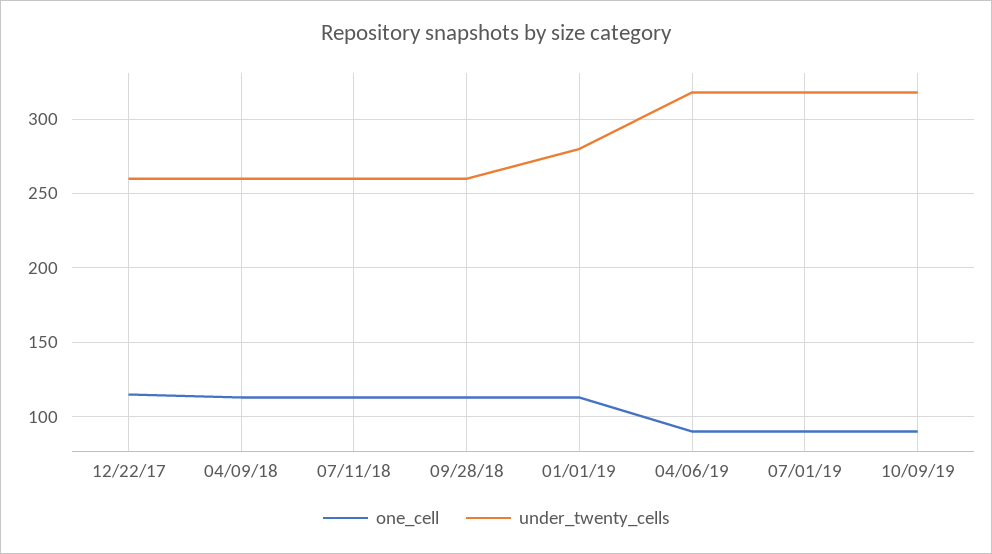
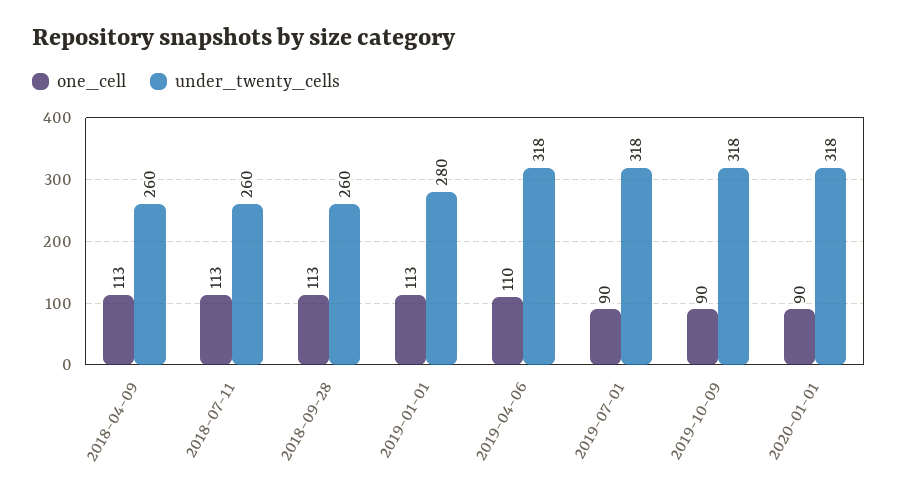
one_cell, 12/22/17: 115 -> none
under_twenty_cells, 12/22/17: 260 -> none
one_cell, 04/06/19: 90 -> 110
one_cell, 2020-01-01: none -> 90
under_twenty_cells, 2020-01-01: none -> 318

